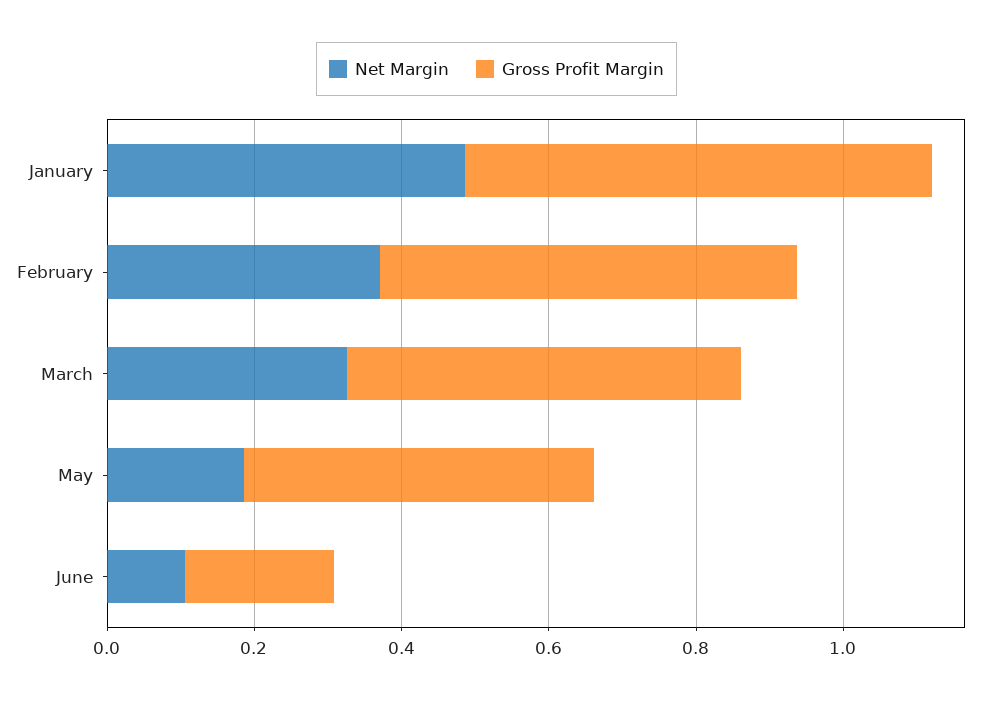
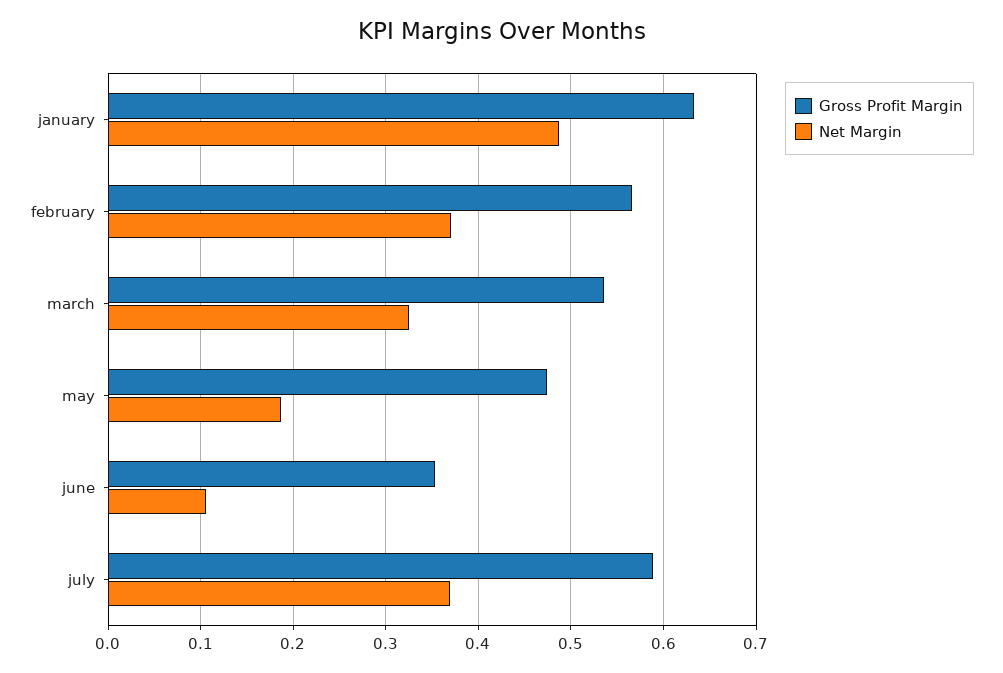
Gross Profit Margin, June: 0.2 -> 0.35
Gross Profit Margin, july: none -> 0.59
Net Margin, july: none -> 0.37

